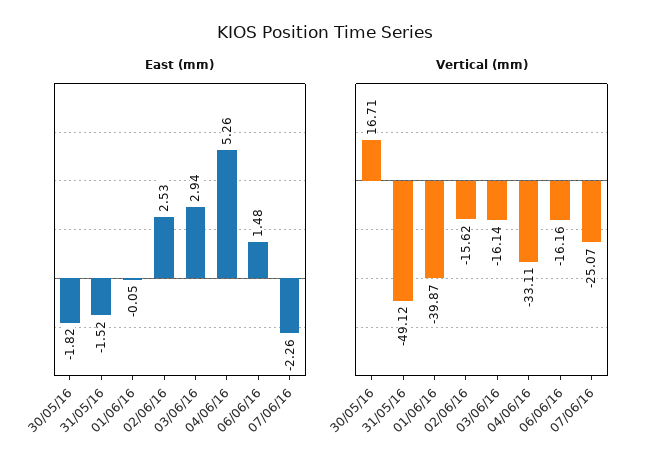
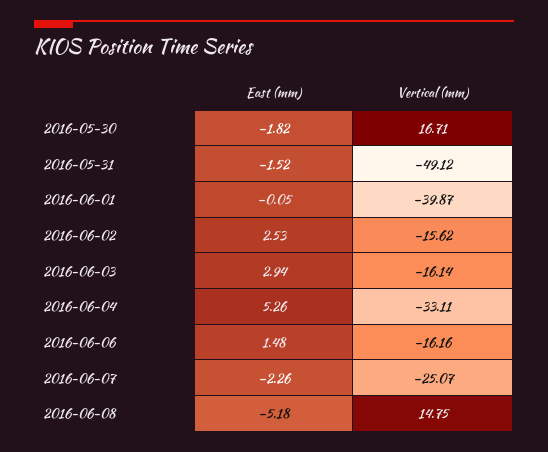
East (mm), 2016-06-08: none -> -5.18
Vertical (mm), 2016-06-08: none -> 14.75

